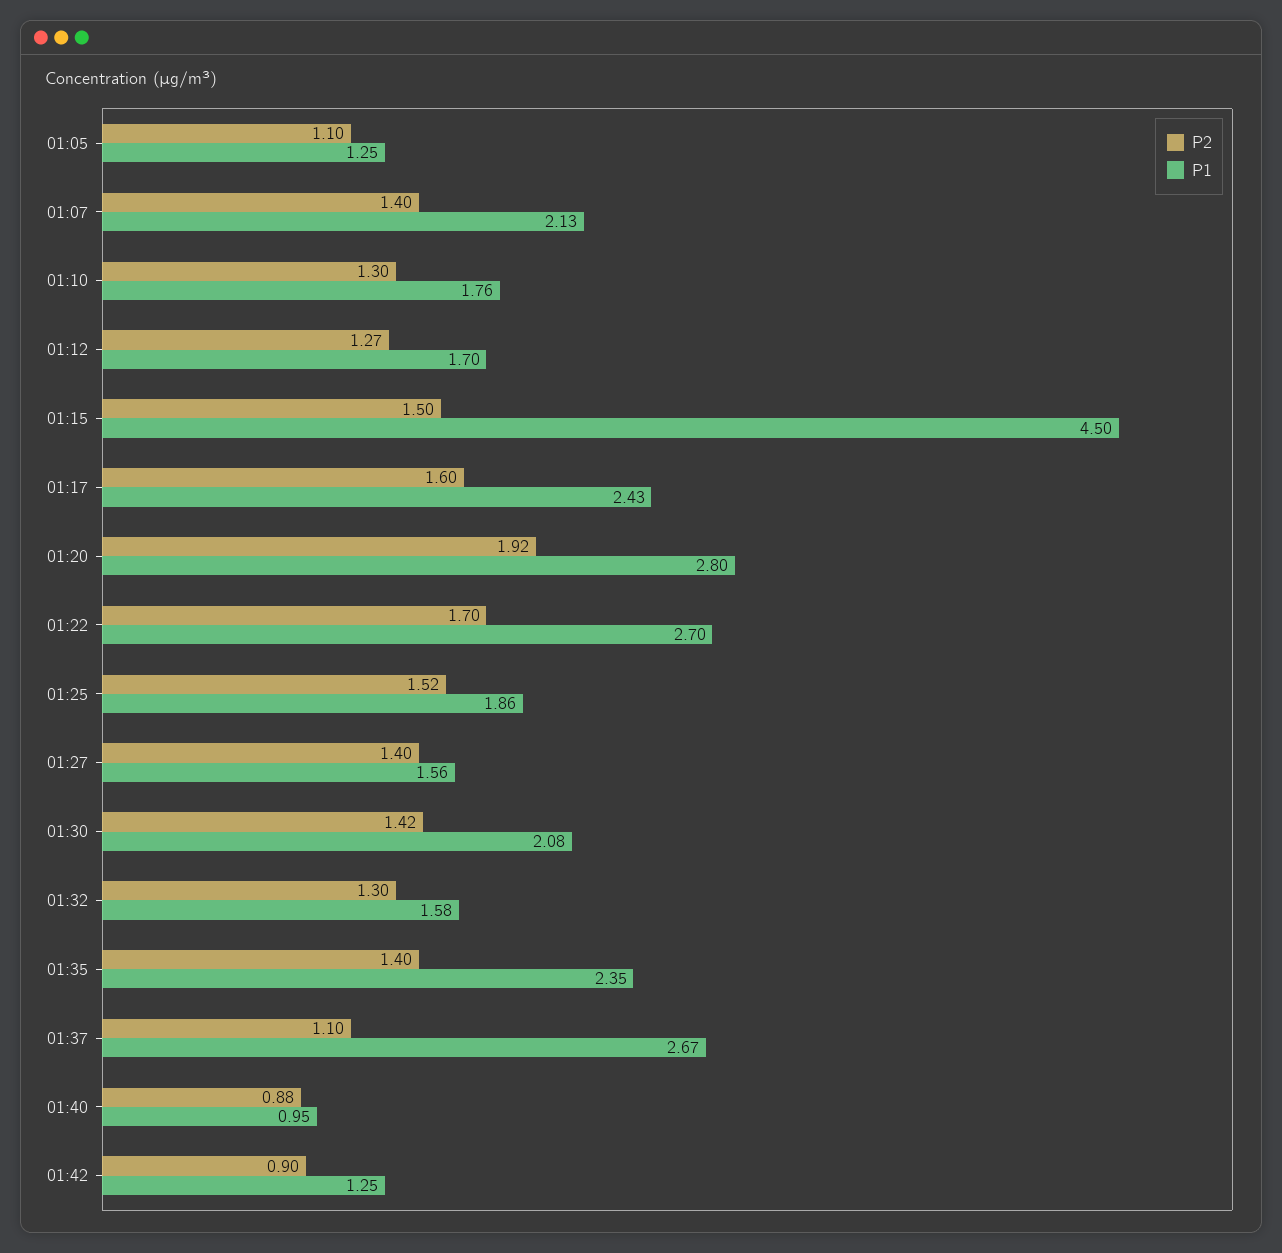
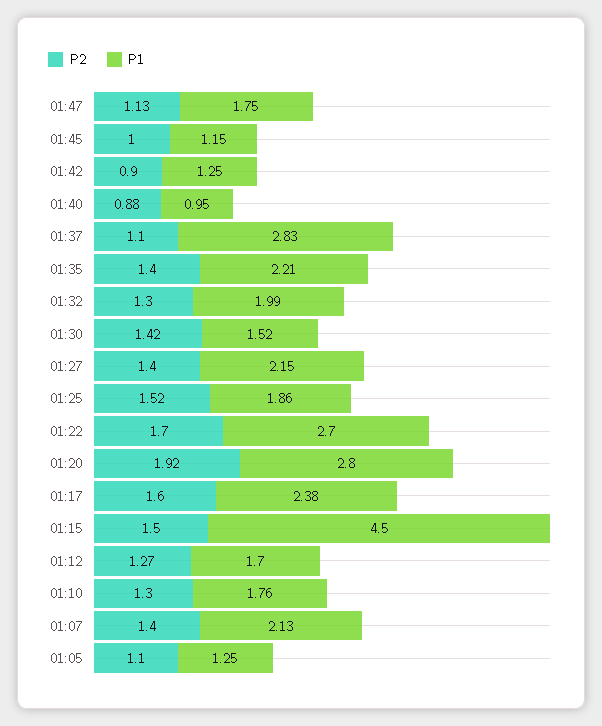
P1, 01:17: 2.43 -> 2.38
P1, 01:27: 1.56 -> 2.15
P1, 01:30: 2.08 -> 1.52
P1, 01:32: 1.58 -> 1.99
P1, 01:35: 2.35 -> 2.21
P1, 01:37: 2.67 -> 2.83
P2, 01:47: none -> 1.13
P1, 01:47: none -> 1.75
P2, 01:45: none -> 1
P1, 01:45: none -> 1.15

